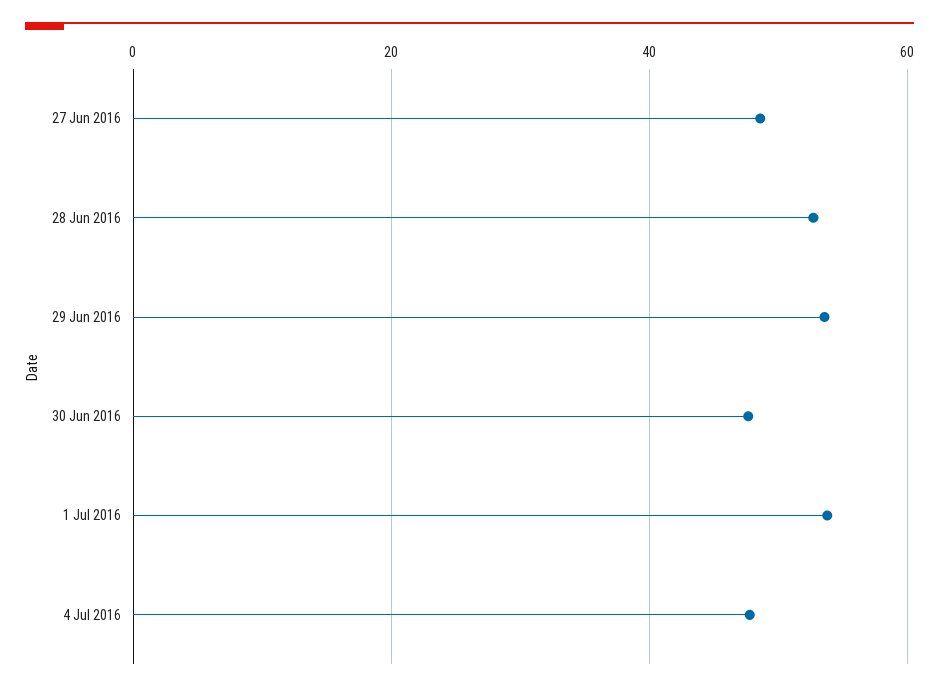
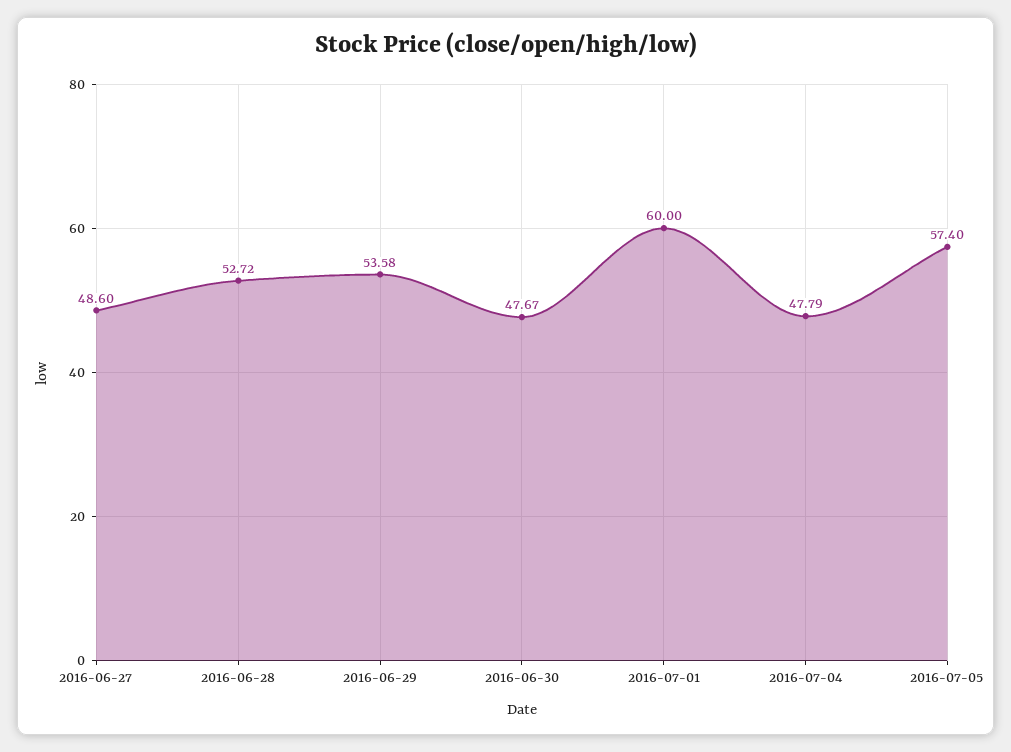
1 Jul 2016: 54 -> 60
2016-07-05: none -> 57.4

